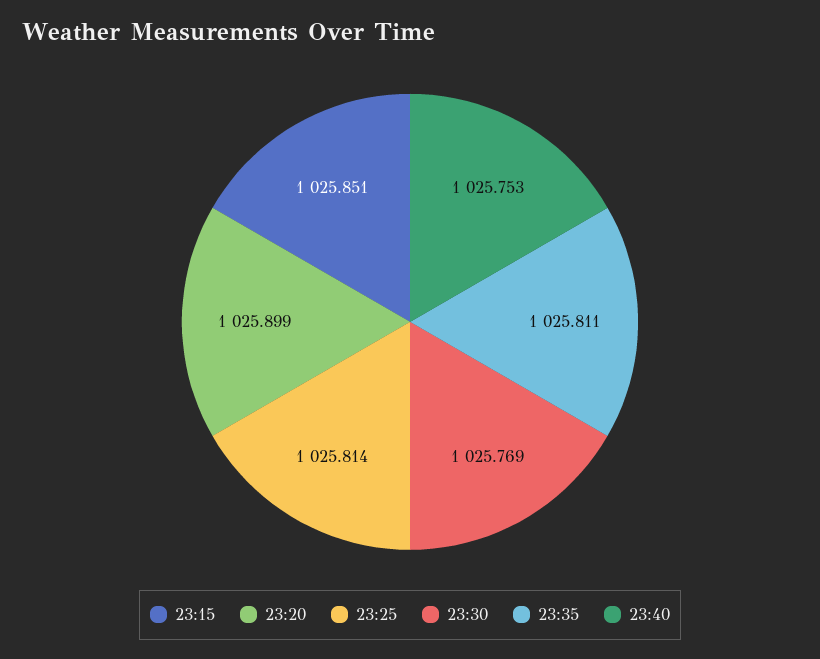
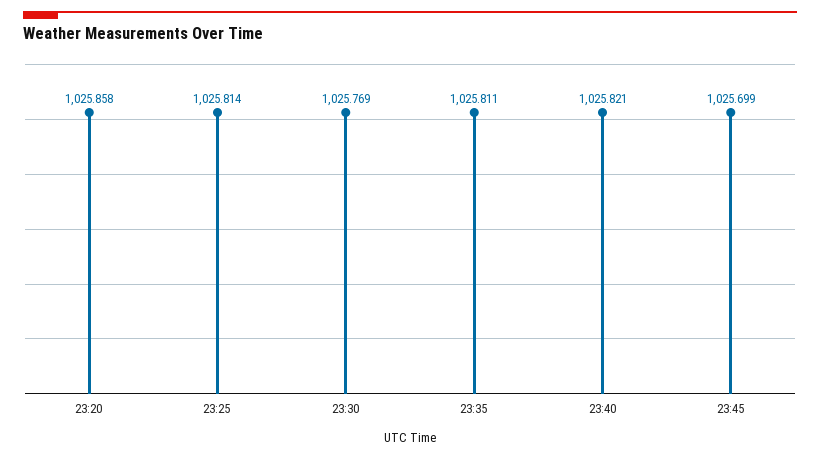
23:15: 1025.851 -> none
23:20: 1025.899 -> 1025.858
23:40: 1025.753 -> 1025.821
23:45: none -> 1025.699

